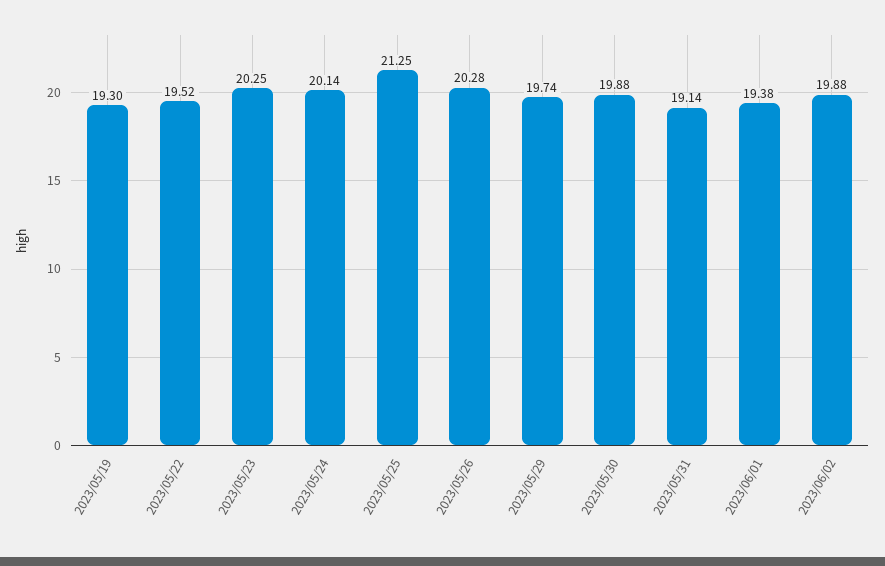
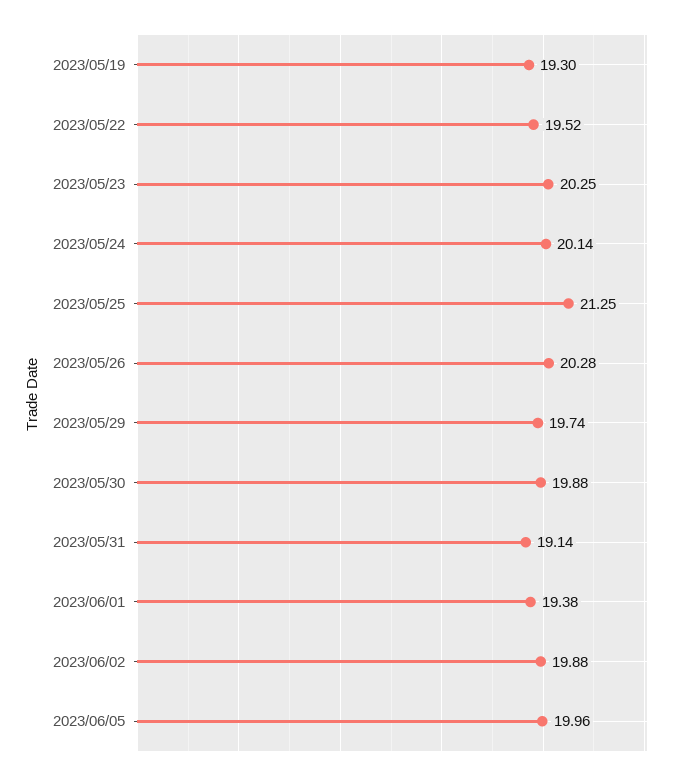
2023/06/05: none -> 19.96

